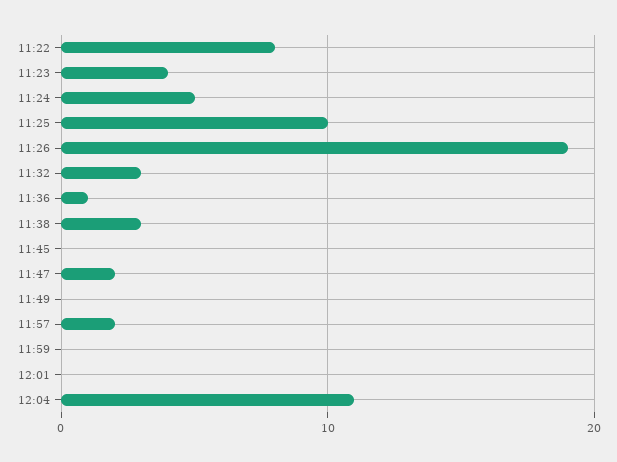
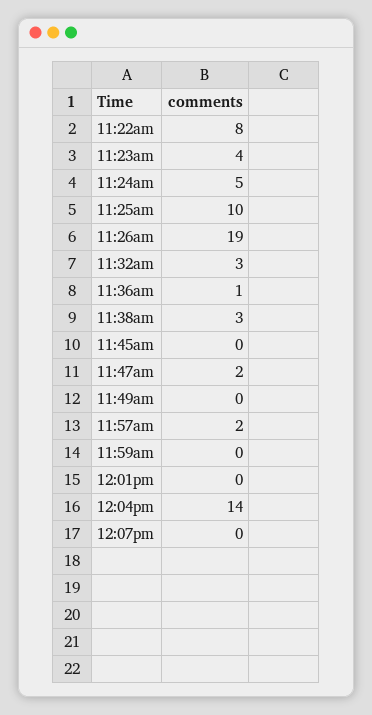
12:04: 11 -> 14
12:07pm: none -> 0

